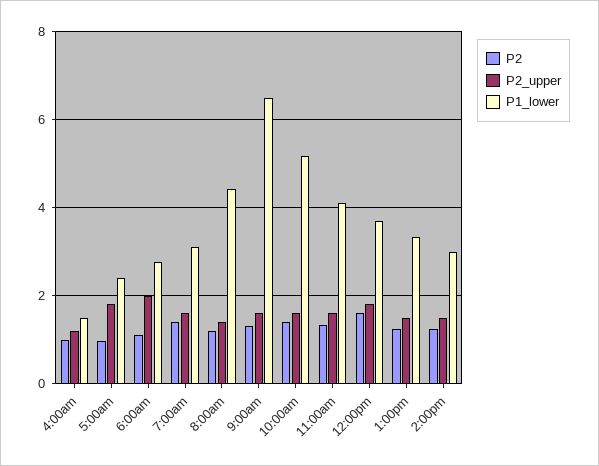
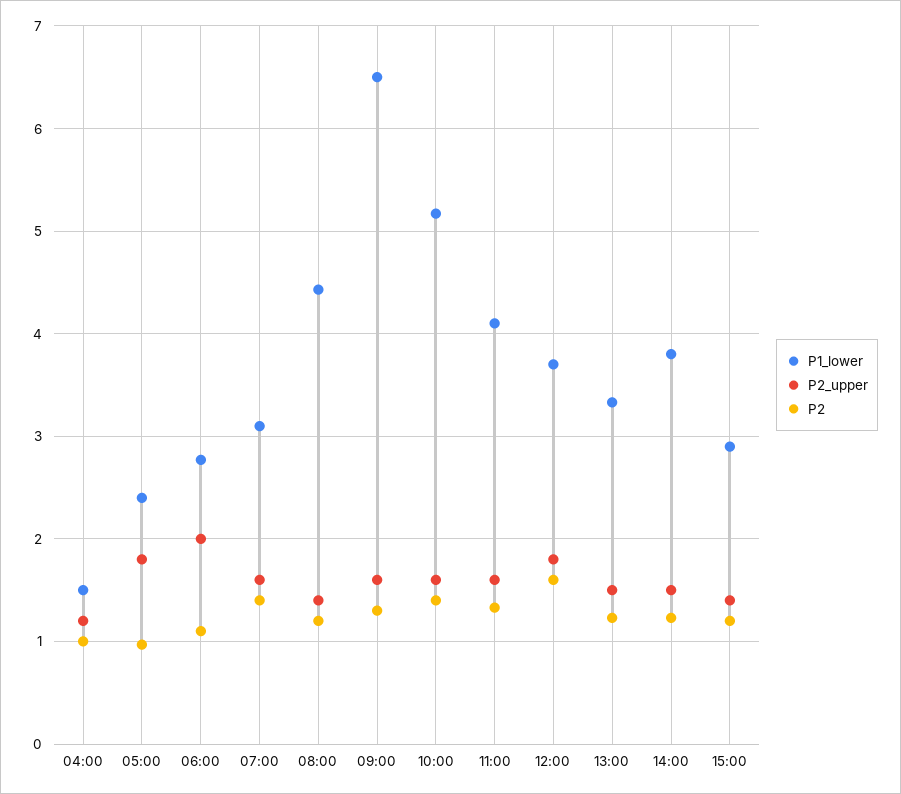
P1_lower, 2:00pm: 3 -> 3.8
P1_lower, 15:00: none -> 2.9
P2_upper, 15:00: none -> 1.4
P2, 15:00: none -> 1.2

